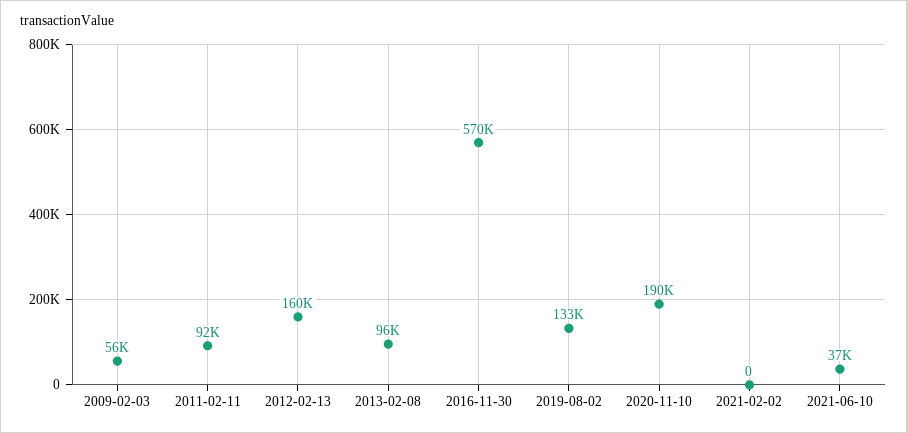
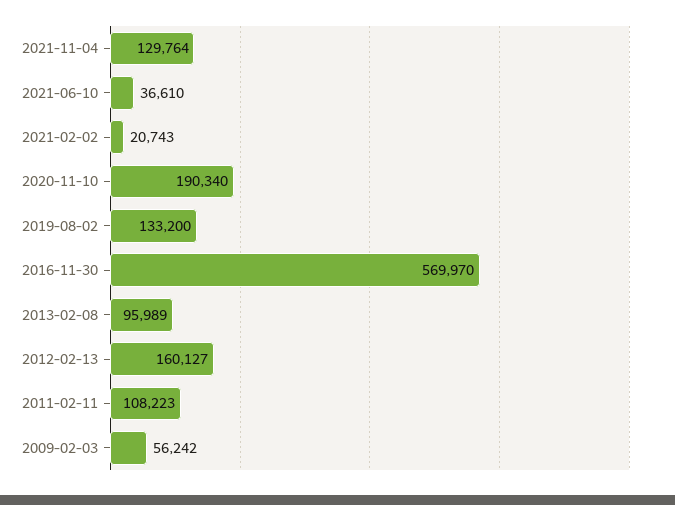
2011-02-11: 92000 -> 108223
2021-02-02: 0 -> 20743
2021-11-04: none -> 129764

